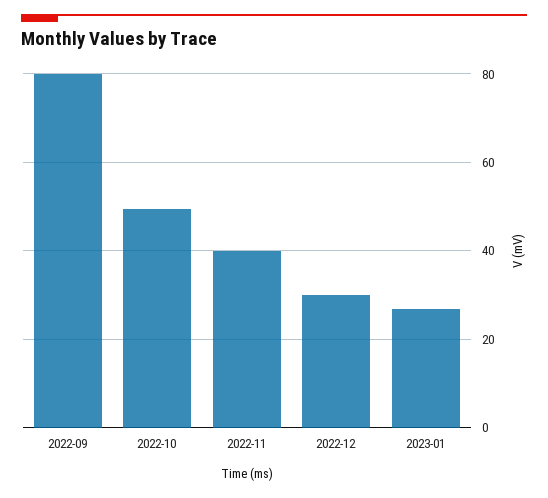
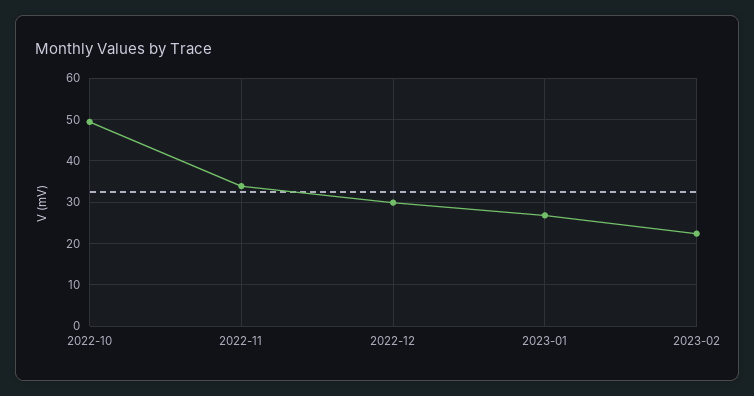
2022-09: 80 -> none
2022-11: 40 -> 34
2023-02: none -> 22

